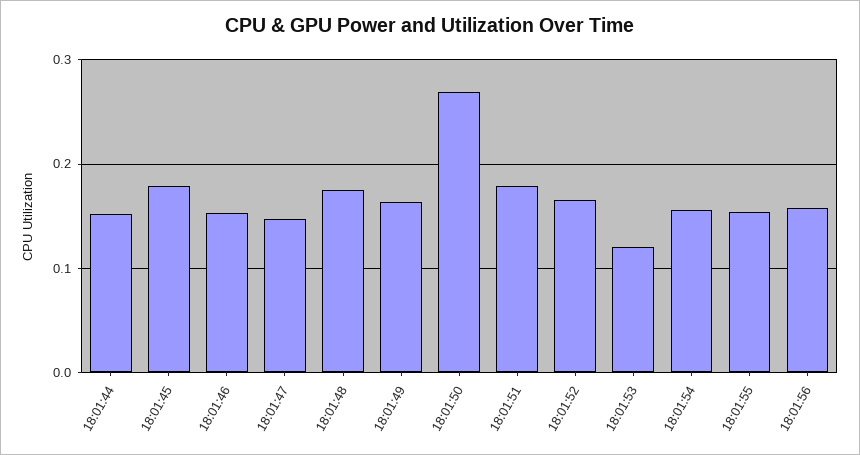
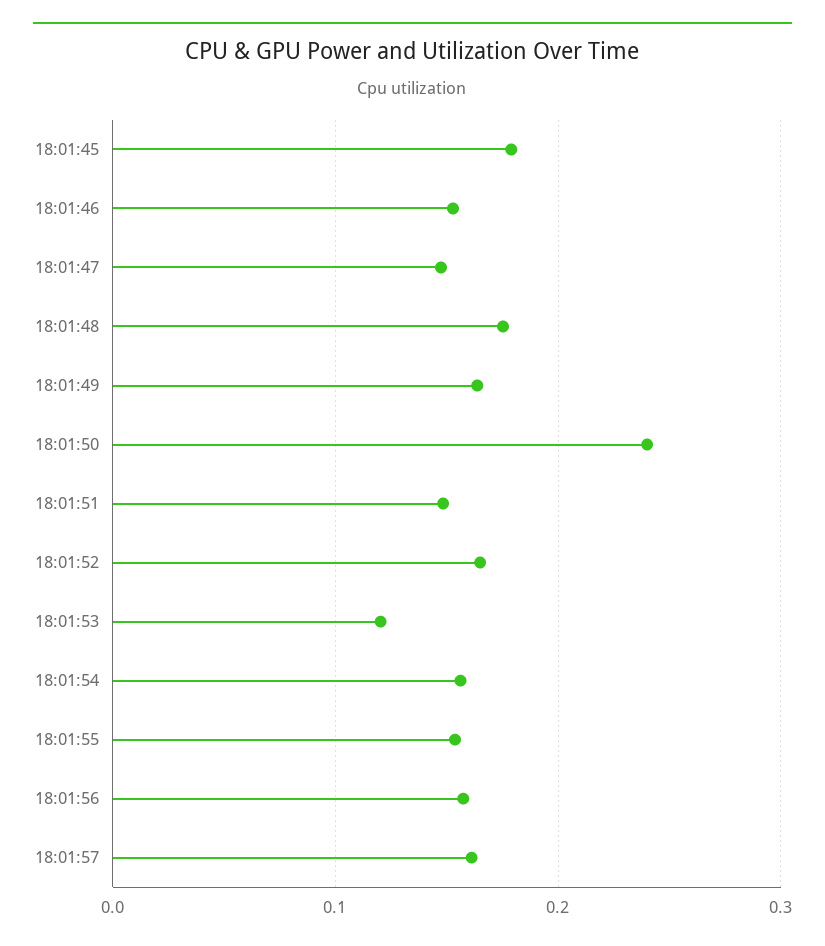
18:01:44: 0.15 -> none
18:01:50: 0.27 -> 0.24
18:01:51: 0.18 -> 0.15
18:01:57: none -> 0.16

